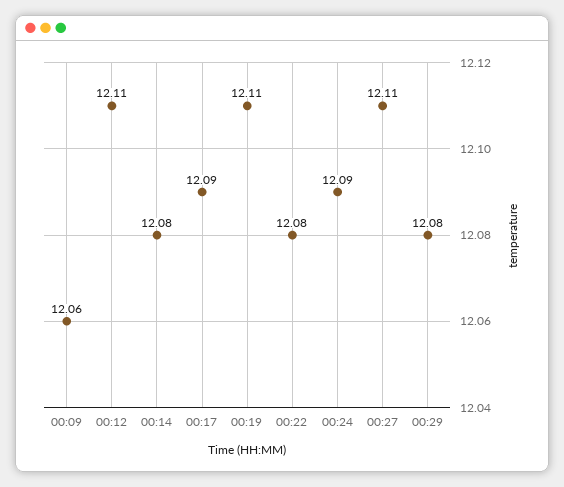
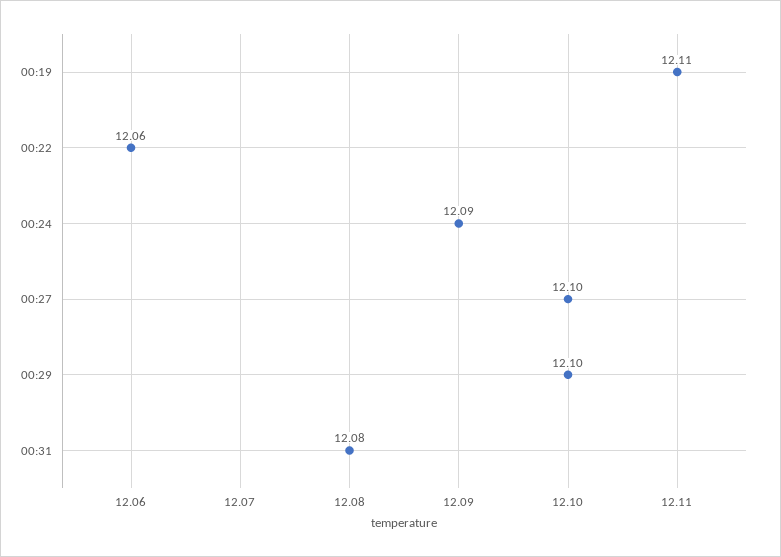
00:09: 12.06 -> none
00:12: 12.11 -> none
00:14: 12.08 -> none
00:17: 12.09 -> none
00:22: 12.08 -> 12.06
00:27: 12.11 -> 12.1
00:29: 12.08 -> 12.1
00:31: none -> 12.08

